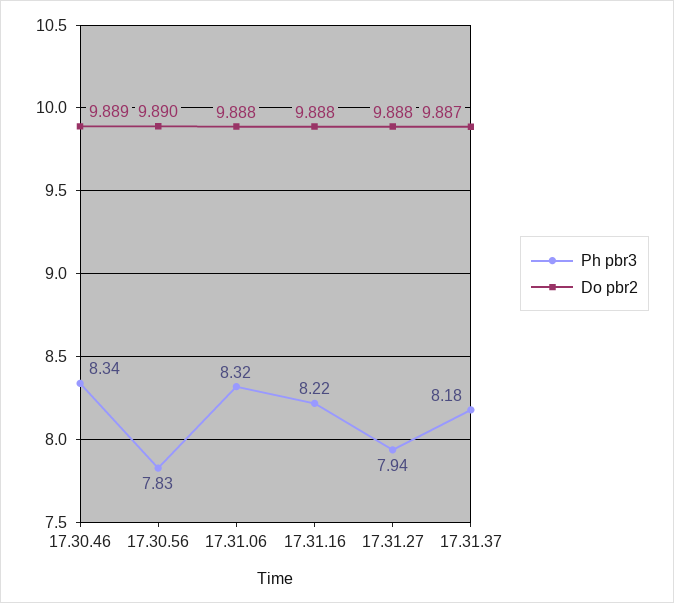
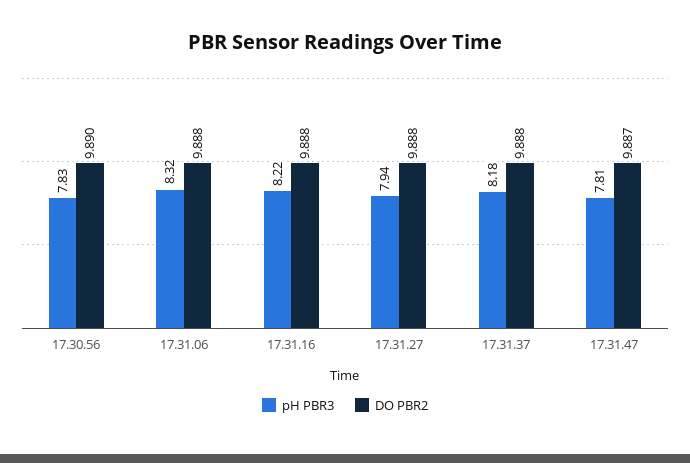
Ph pbr3, 17.30.46: 8.34 -> none
Do pbr2, 17.30.46: 9.889 -> none
Do pbr2, 17.31.37: 9.887 -> 9.888
Ph pbr3, 17.31.47: none -> 7.81
Do pbr2, 17.31.47: none -> 9.887

